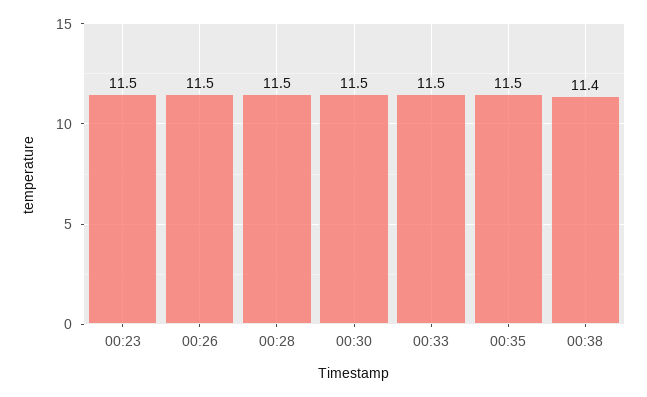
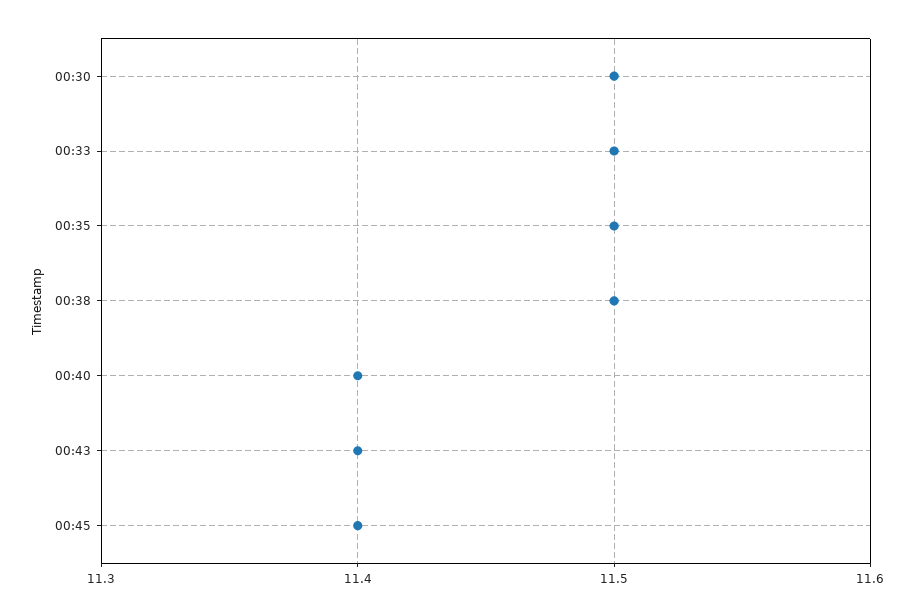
00:23: 11.5 -> none
00:26: 11.5 -> none
00:28: 11.5 -> none
00:38: 11.4 -> 11.5
00:40: none -> 11.4
00:43: none -> 11.4
00:45: none -> 11.4

